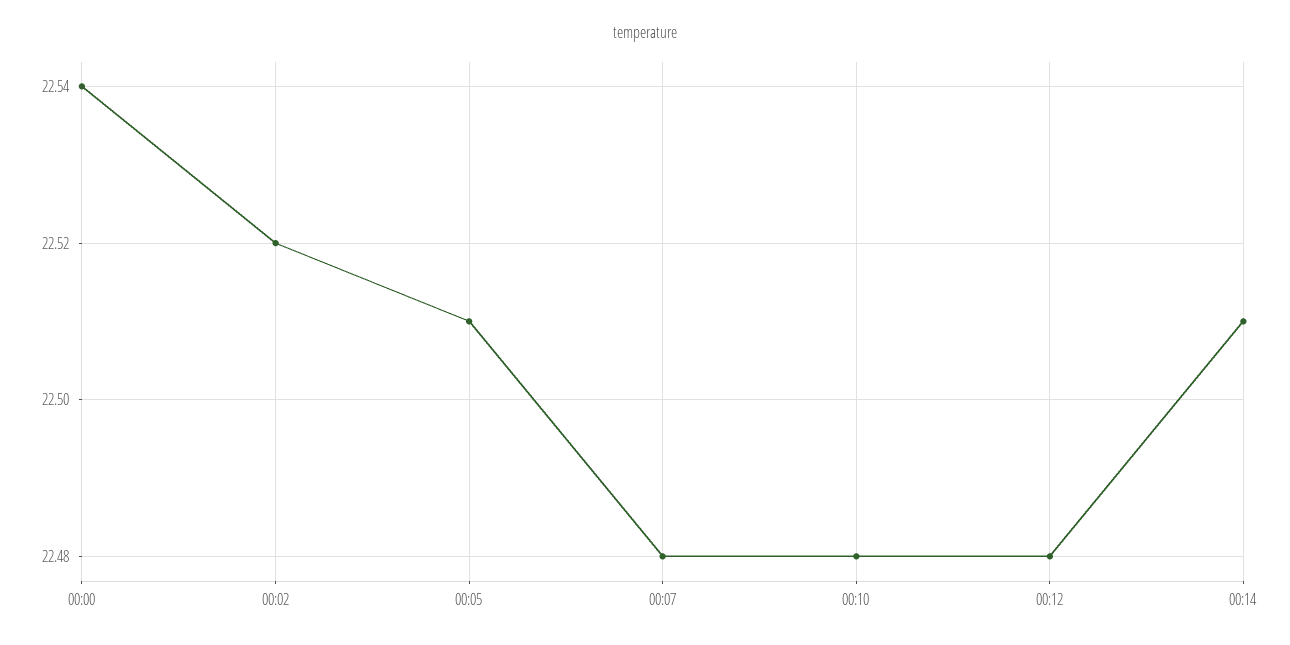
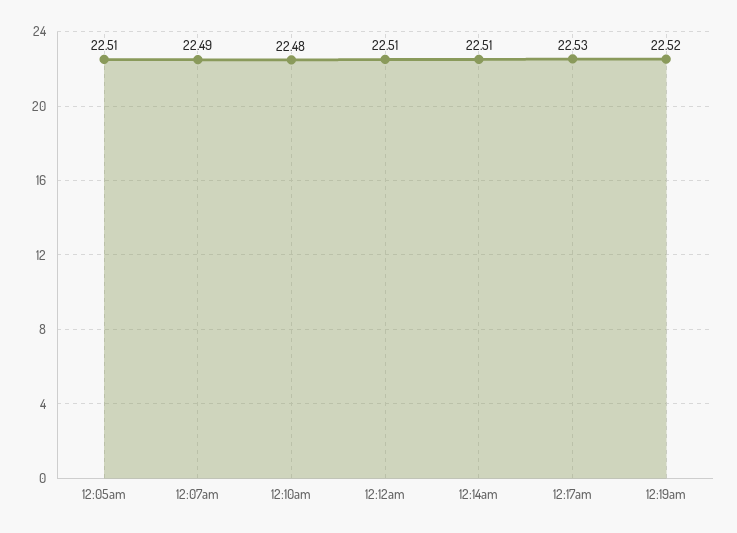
00:00: 22.54 -> none
00:02: 22.52 -> none
00:07: 22.48 -> 22.49
00:12: 22.48 -> 22.51
12:17am: none -> 22.53
12:19am: none -> 22.52

